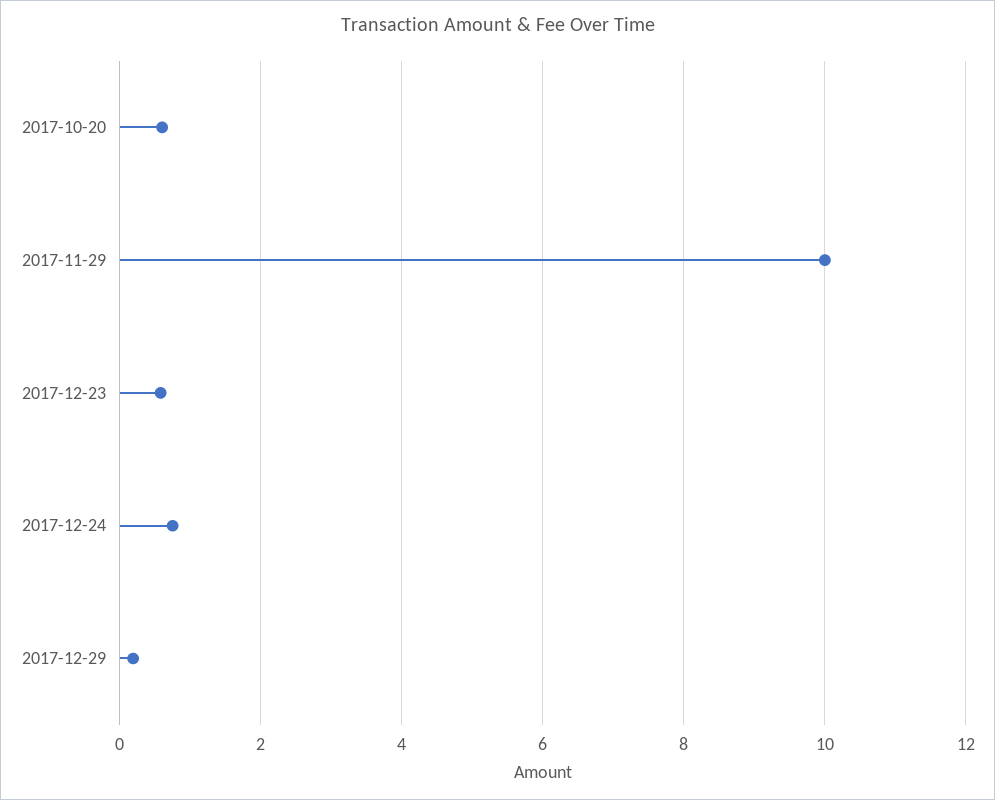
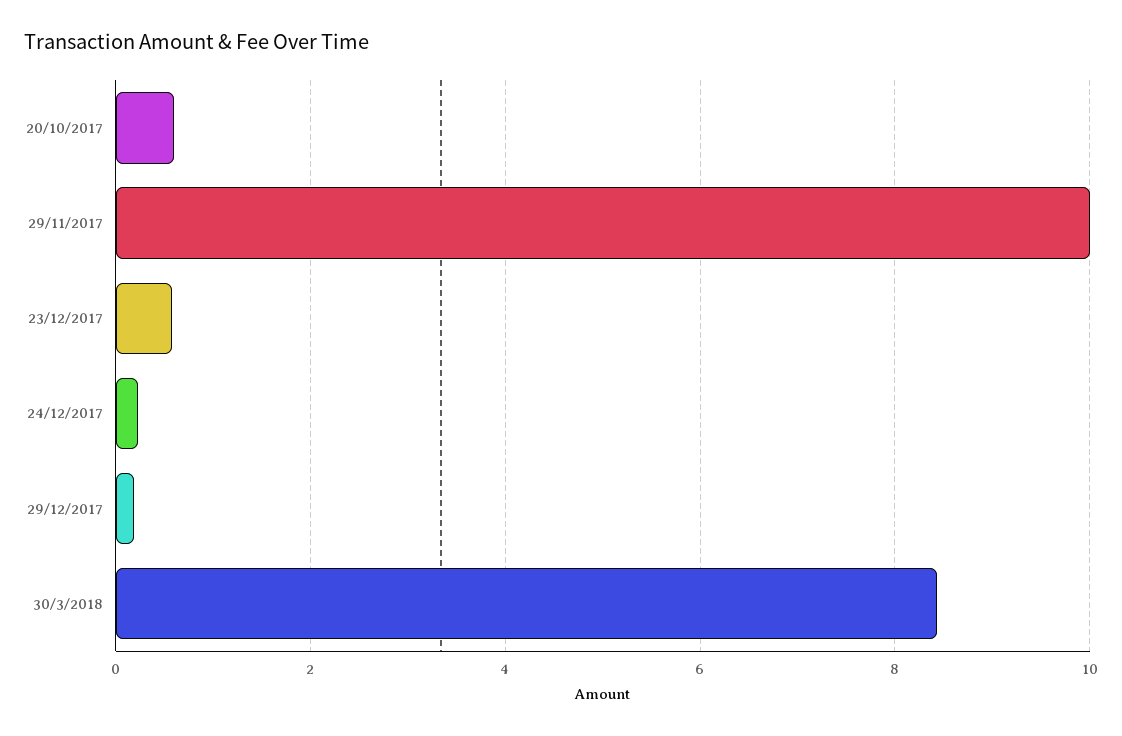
2017-12-24: 0.8 -> 0.2
30/3/2018: none -> 8.4

